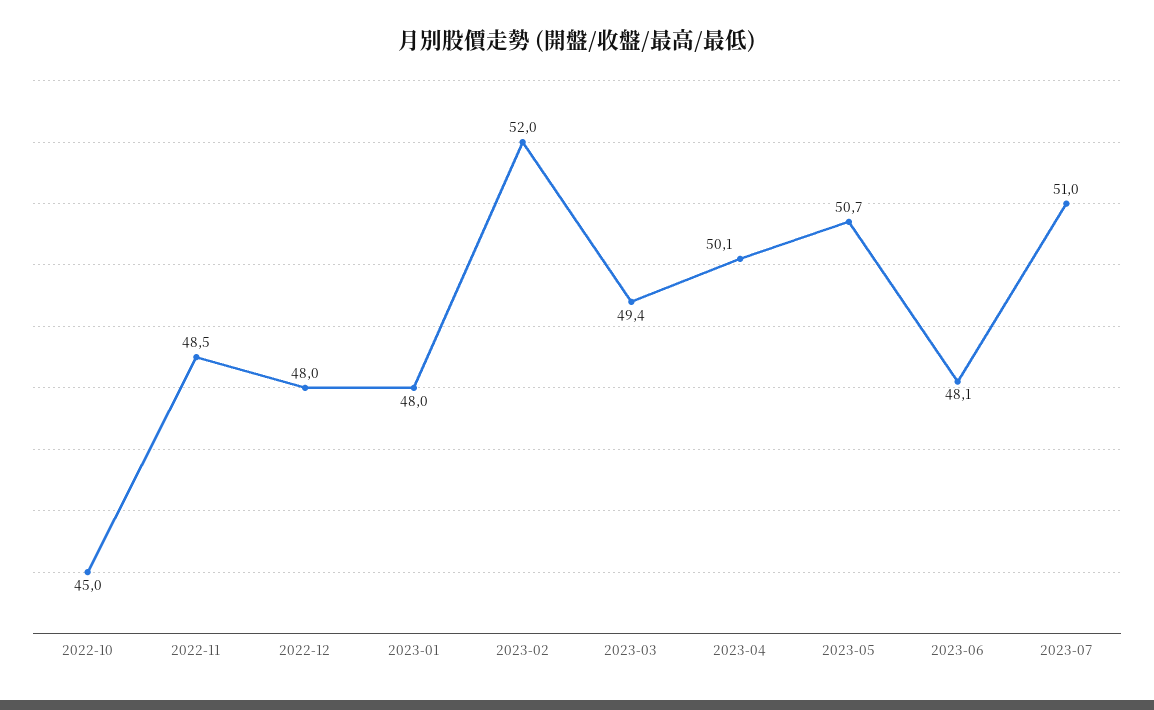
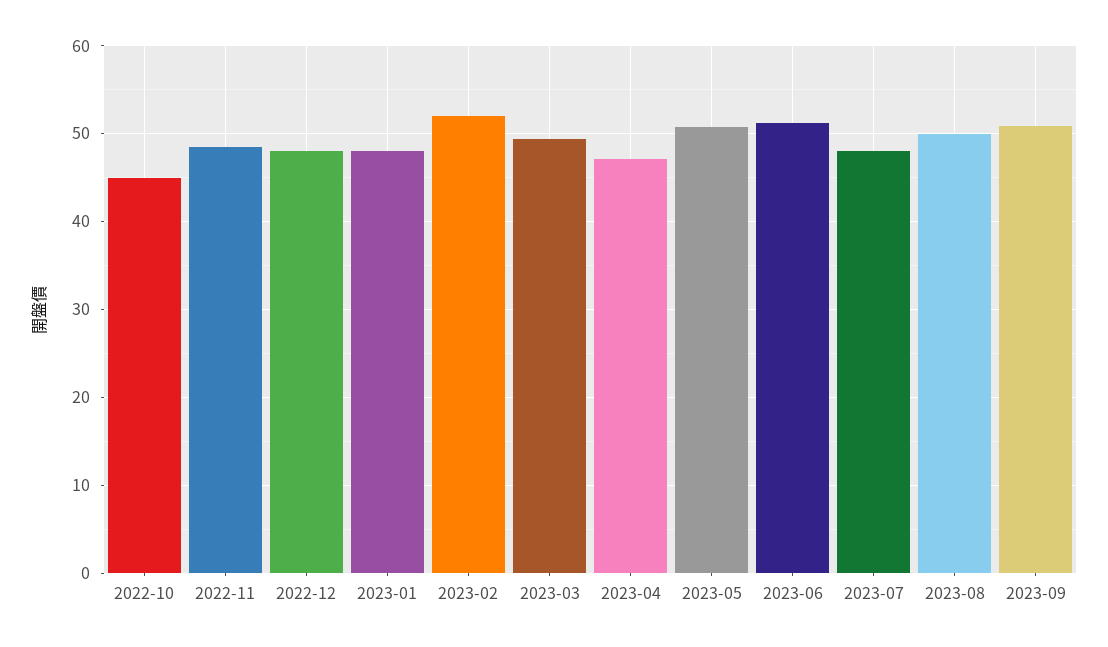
2023-04: 50.1 -> 47
2023-06: 48.1 -> 51
2023-07: 51 -> 48
2023-08: none -> 50
2023-09: none -> 51

